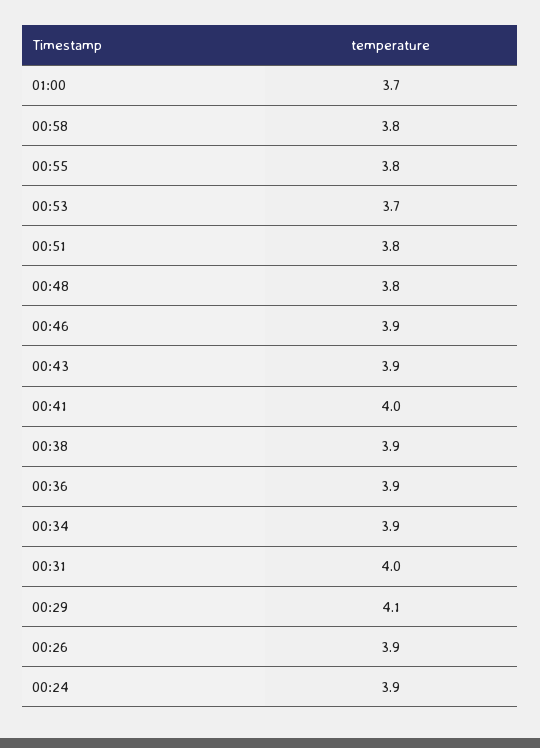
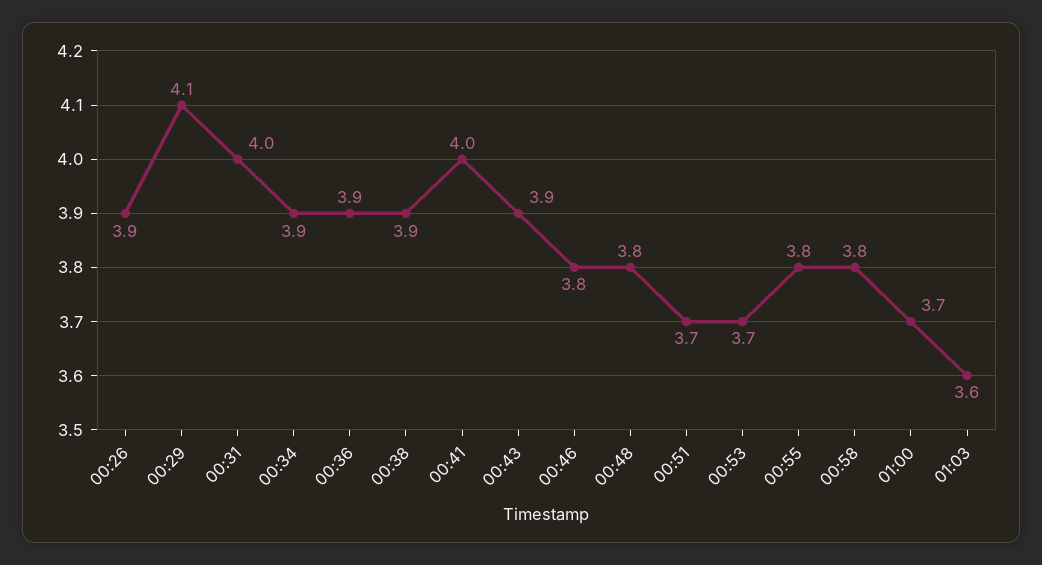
00:51: 3.8 -> 3.7
00:46: 3.9 -> 3.8
00:24: 3.9 -> none
01:03: none -> 3.6

